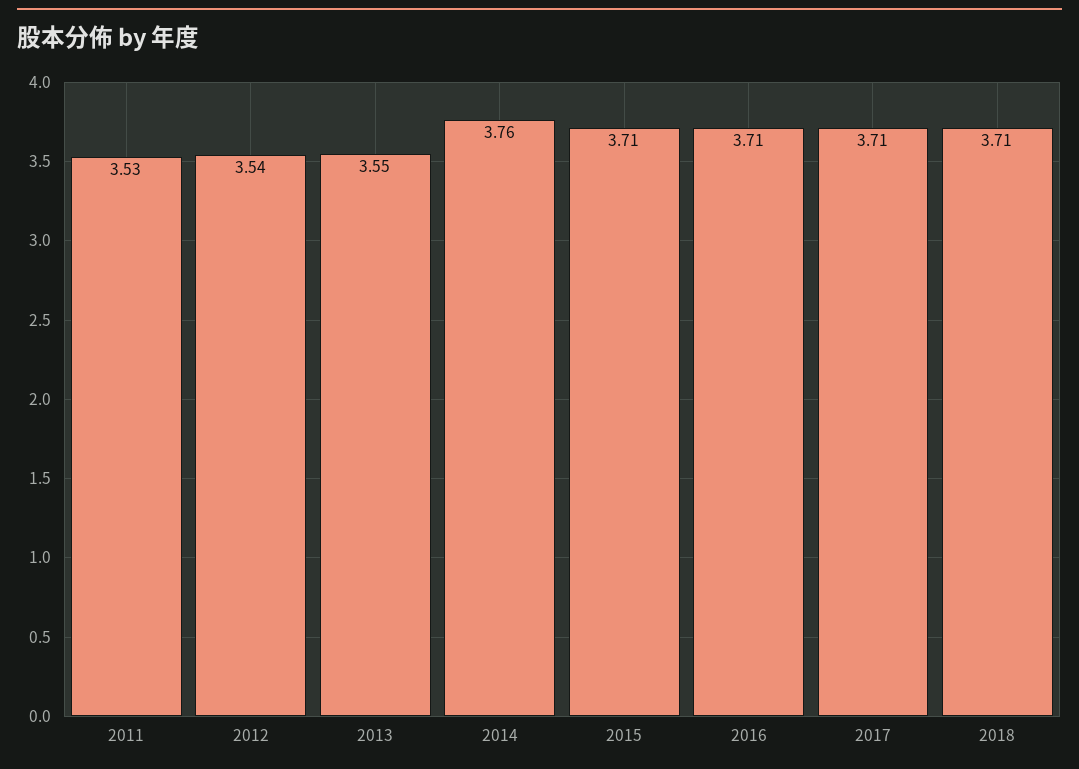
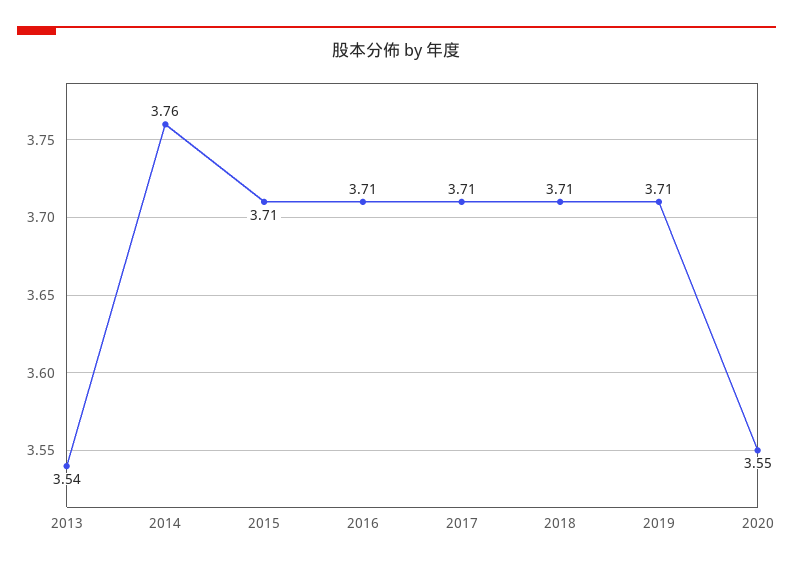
2011: 3.53 -> none
2012: 3.54 -> none
2013: 3.55 -> 3.54
2019: none -> 3.71
2020: none -> 3.55

